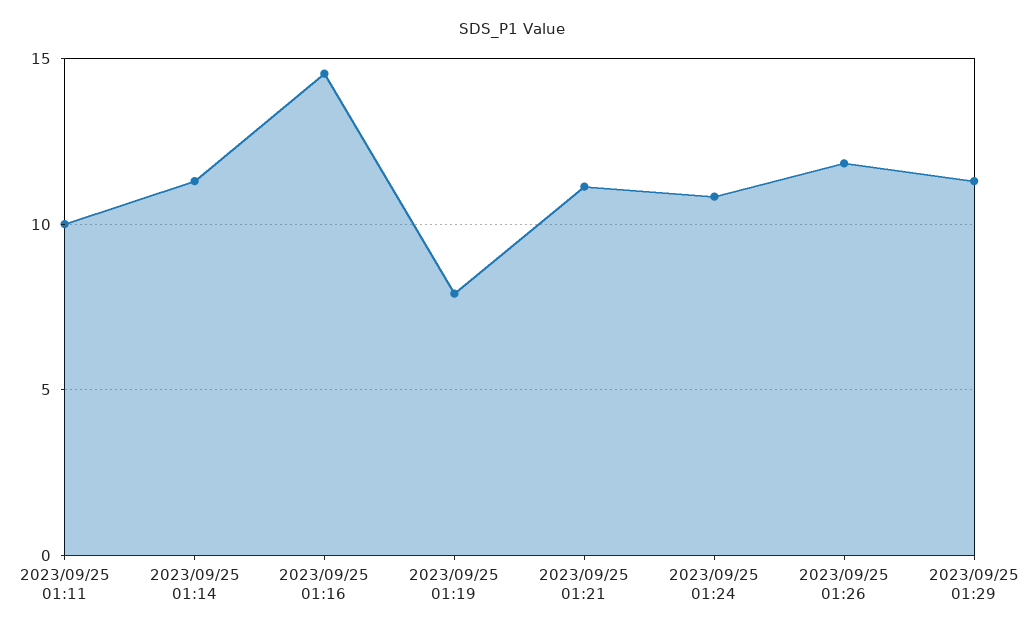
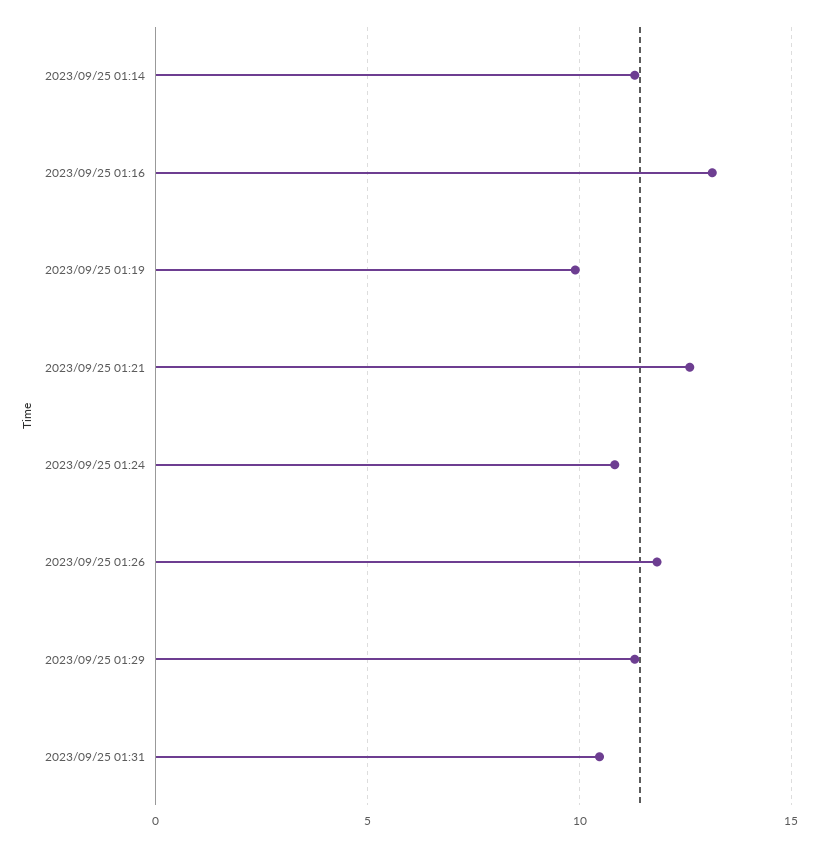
2023/09/25 01:11: 10 -> none
2023/09/25 01:16: 14.5 -> 13
2023/09/25 01:19: 8 -> 10
2023/09/25 01:21: 11 -> 12.5
2023/09/25 01:31: none -> 10.5

